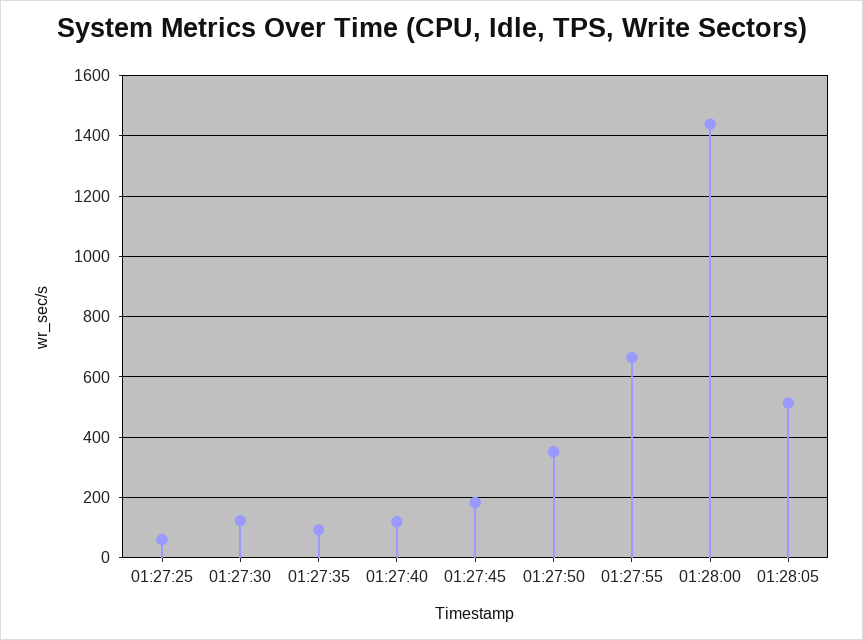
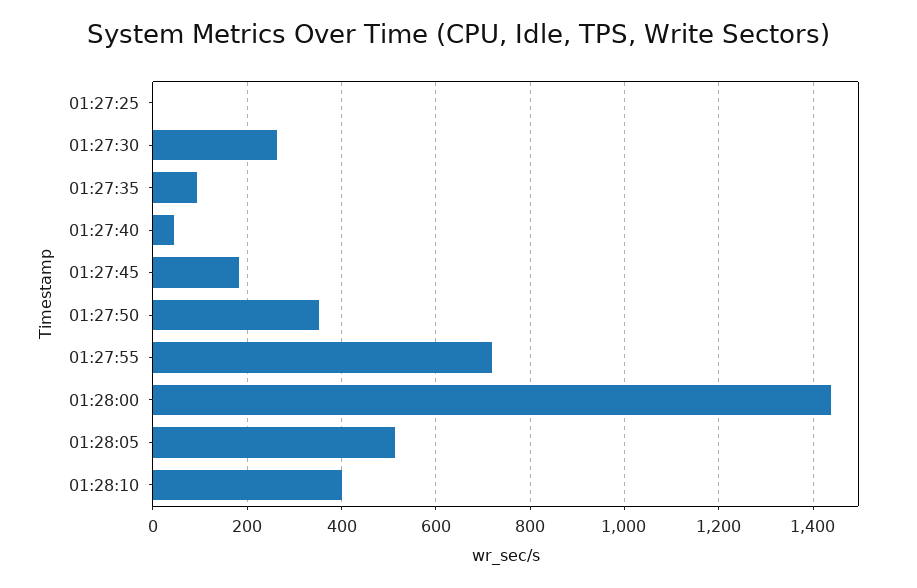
01:27:25: 60 -> 0
01:27:30: 120 -> 260
01:27:40: 120 -> 40
01:27:55: 660 -> 720
01:28:10: none -> 400

